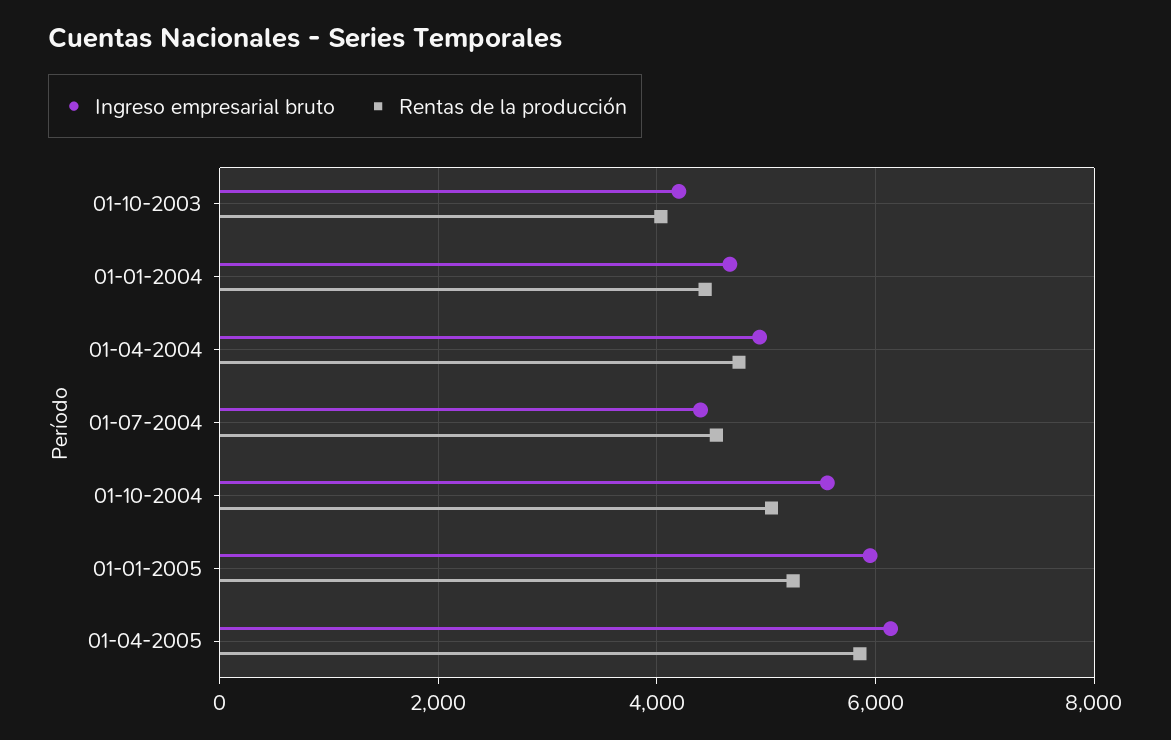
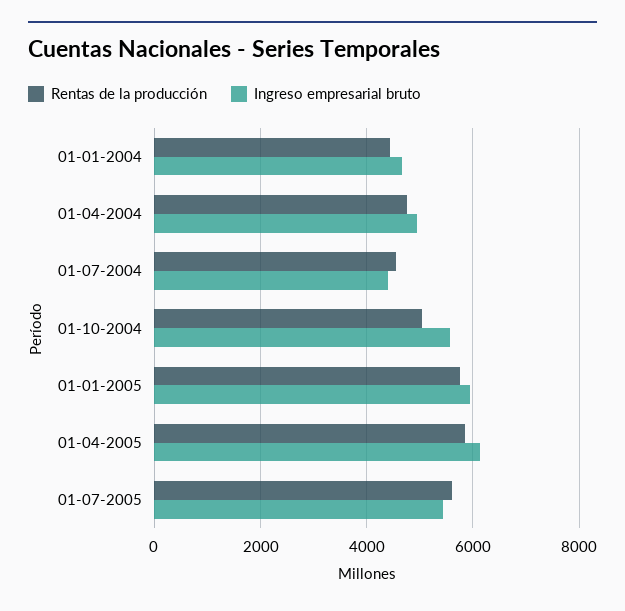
Ingreso empresarial bruto, 01-10-2003: 4200 -> none
Rentas de la producción, 01-10-2003: 4000 -> none
Rentas de la producción, 01-01-2005: 5200 -> 5800
Rentas de la producción, 01-07-2005: none -> 5600
Ingreso empresarial bruto, 01-07-2005: none -> 5400

